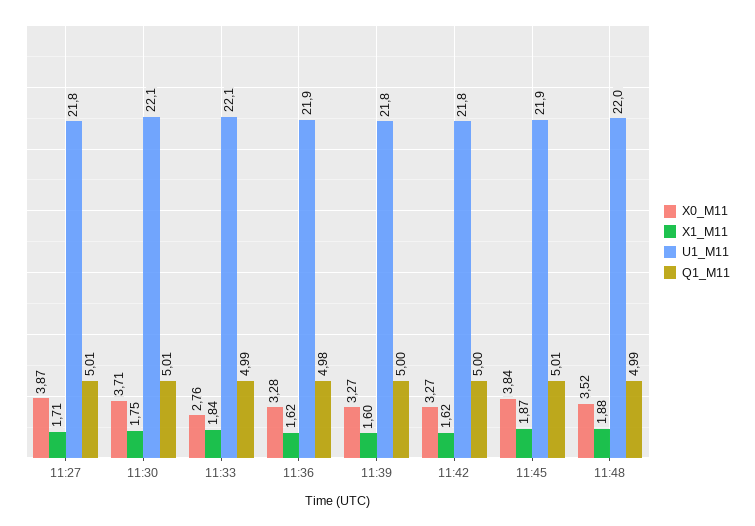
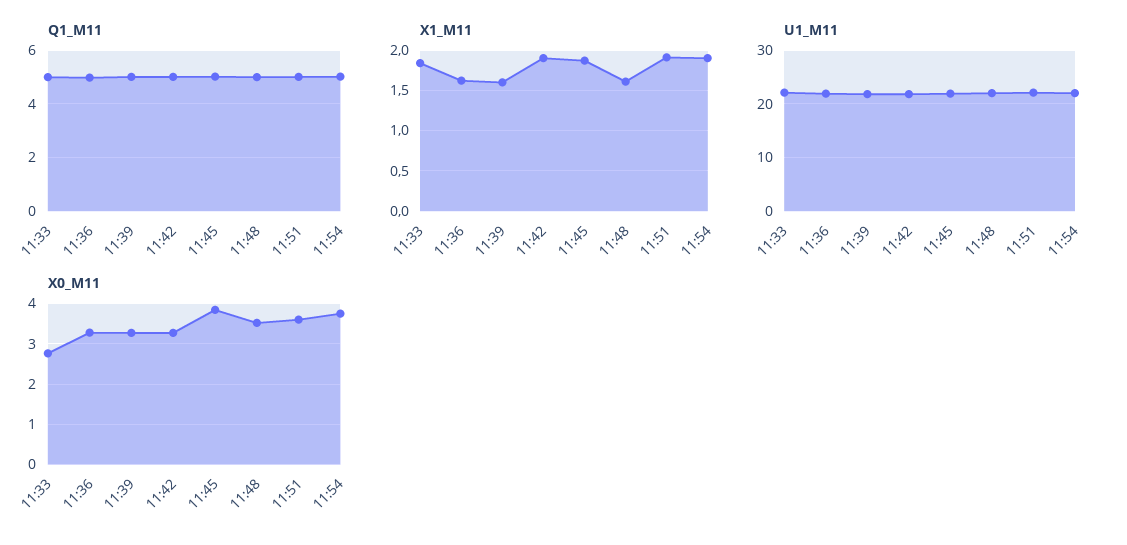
X0_M11, 11:27: 3.87 -> none
X1_M11, 11:27: 1.71 -> none
U1_M11, 11:27: 21.8 -> none
Q1_M11, 11:27: 5.01 -> none
X0_M11, 11:30: 3.71 -> none
X1_M11, 11:30: 1.75 -> none
U1_M11, 11:30: 22.1 -> none
Q1_M11, 11:30: 5.01 -> none
X1_M11, 11:42: 1.62 -> 1.9
X1_M11, 11:48: 1.88 -> 1.6
Q1_M11, 11:51: none -> 5
Q1_M11, 11:54: none -> 5
X1_M11, 11:51: none -> 1.9
X1_M11, 11:54: none -> 1.9
U1_M11, 11:51: none -> 22
U1_M11, 11:54: none -> 22
X0_M11, 11:51: none -> 3.6
X0_M11, 11:54: none -> 3.8

